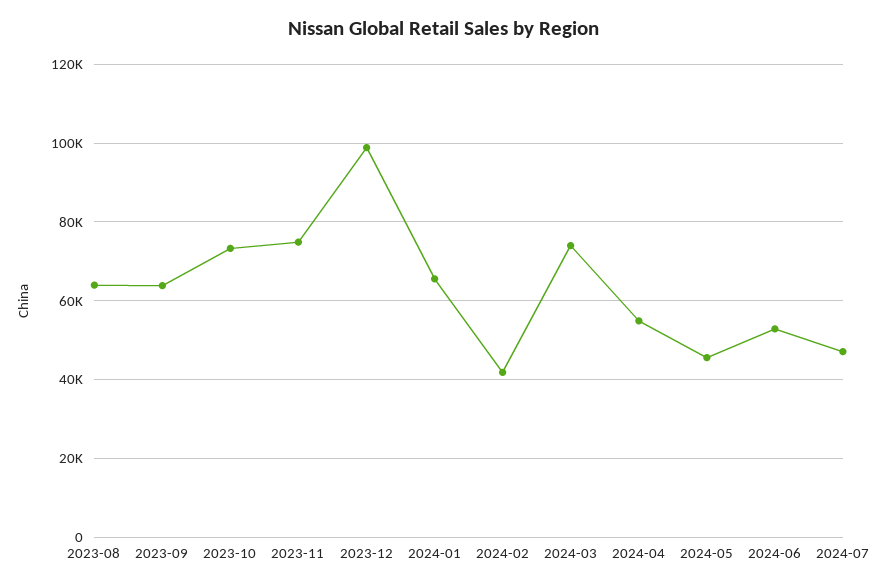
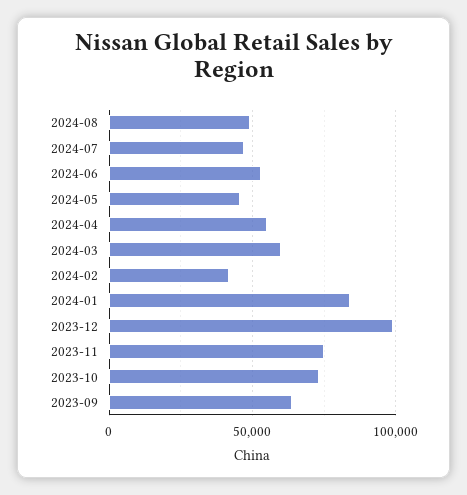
2023-08: 64000 -> none
2024-01: 66000 -> 85000
2024-03: 74000 -> 60000
2024-08: none -> 50000

